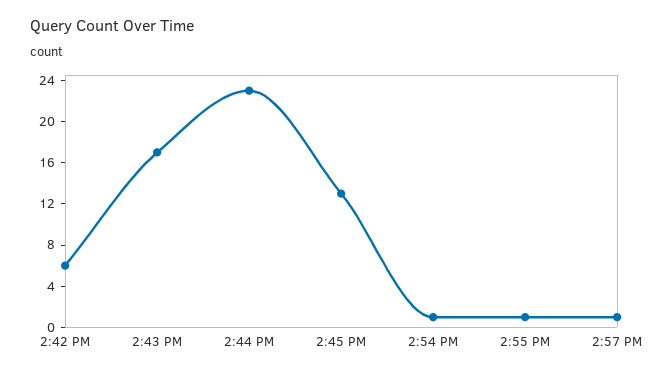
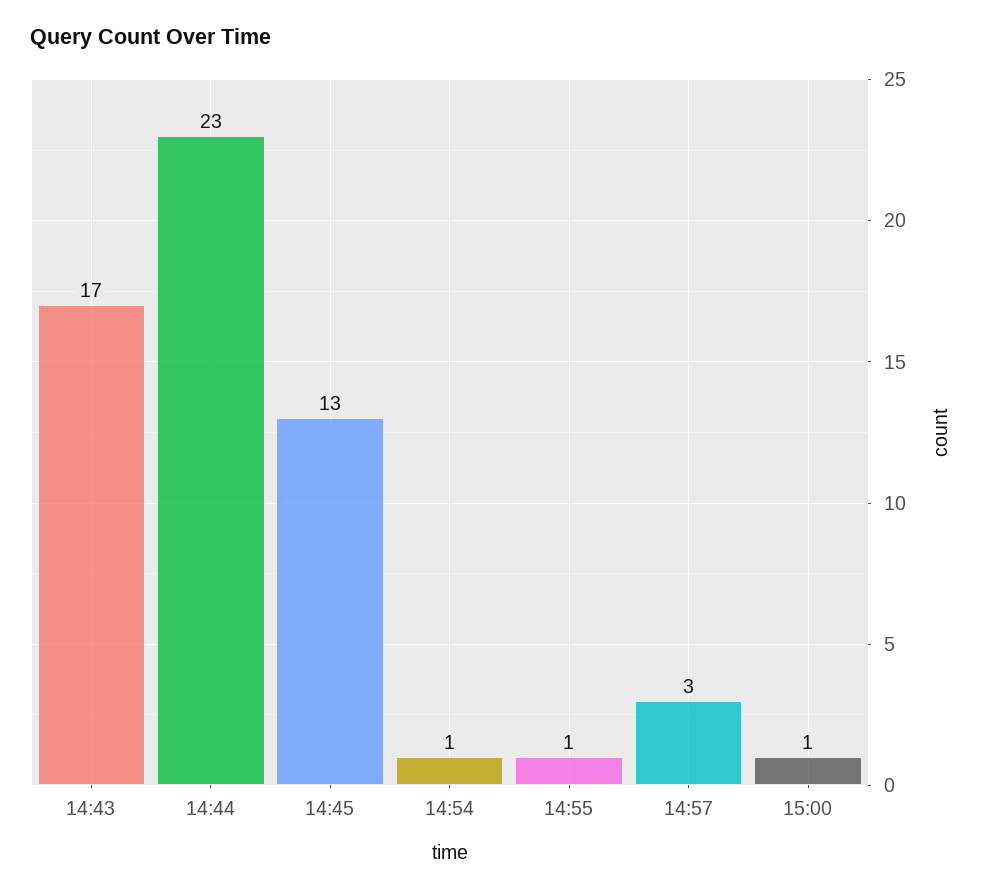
2:42 PM: 6 -> none
2:57 PM: 1 -> 3
15:00: none -> 1

